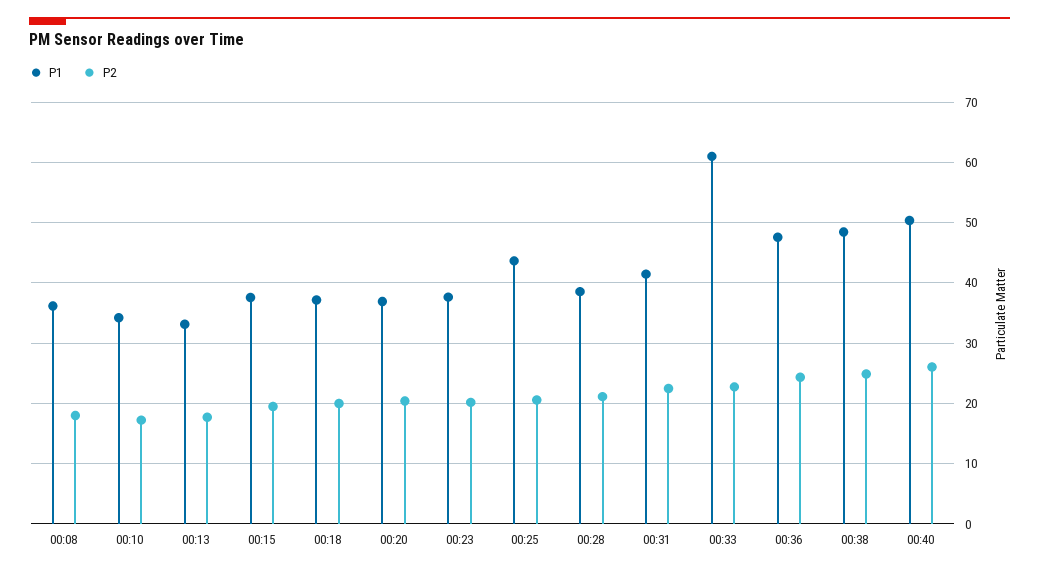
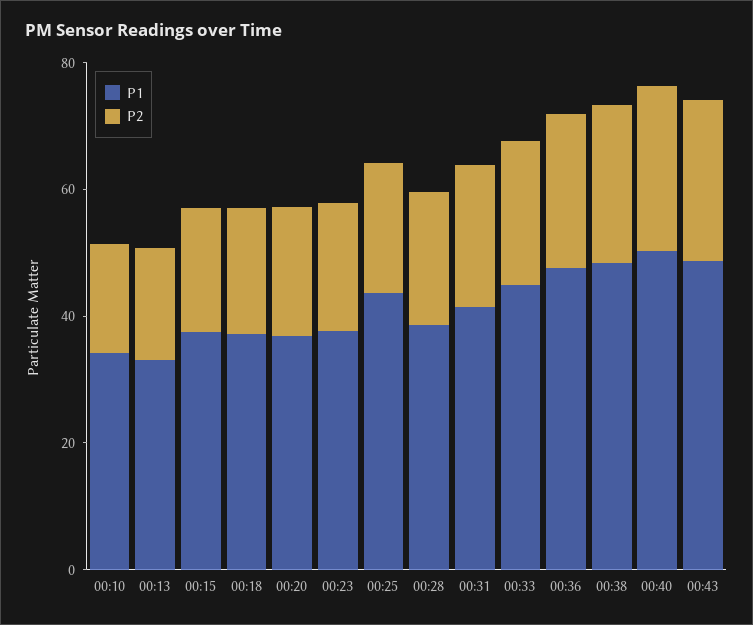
P1, 00:08: 36 -> none
P2, 00:08: 18 -> none
P1, 00:33: 61 -> 45
P1, 00:43: none -> 50
P2, 00:43: none -> 25

